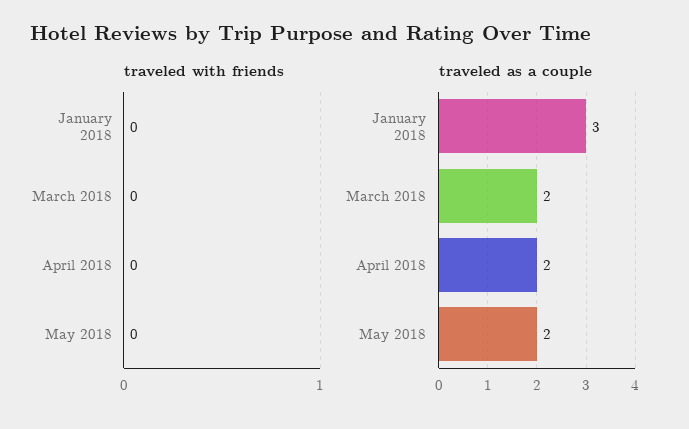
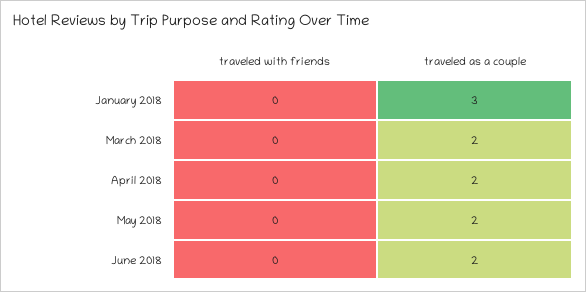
traveled with friends, June 2018: none -> 0
traveled as a couple, June 2018: none -> 2

